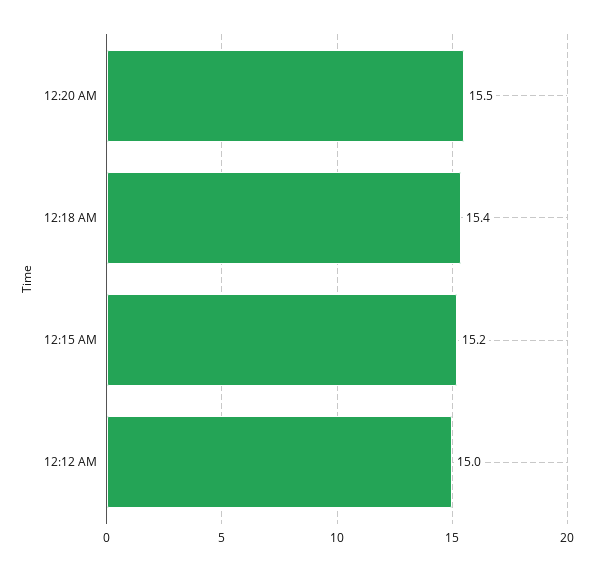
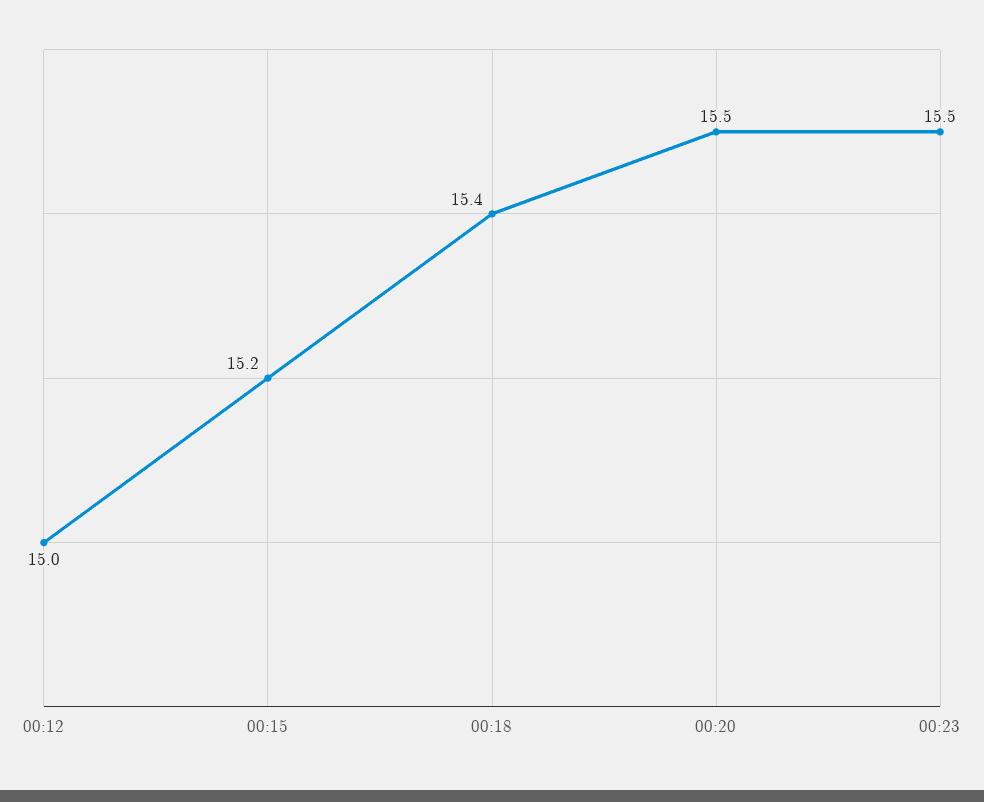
00:23: none -> 15.5

